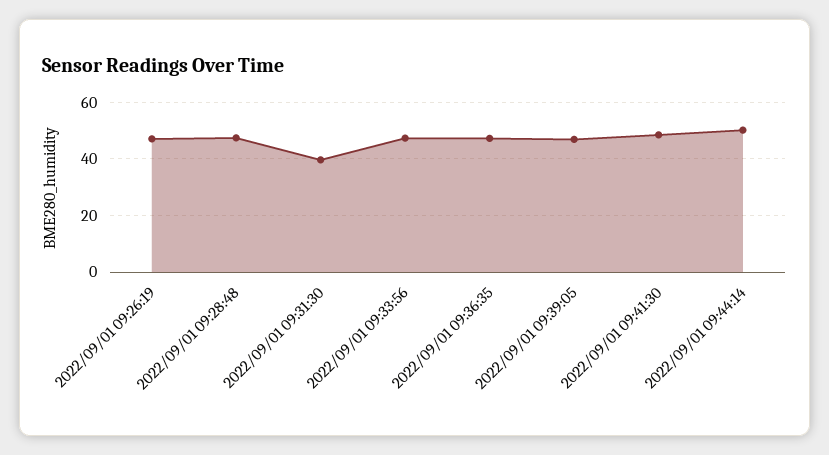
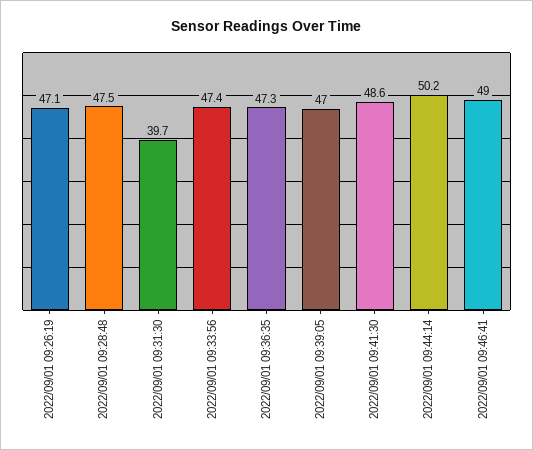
2022/09/01 09:46:41: none -> 49

